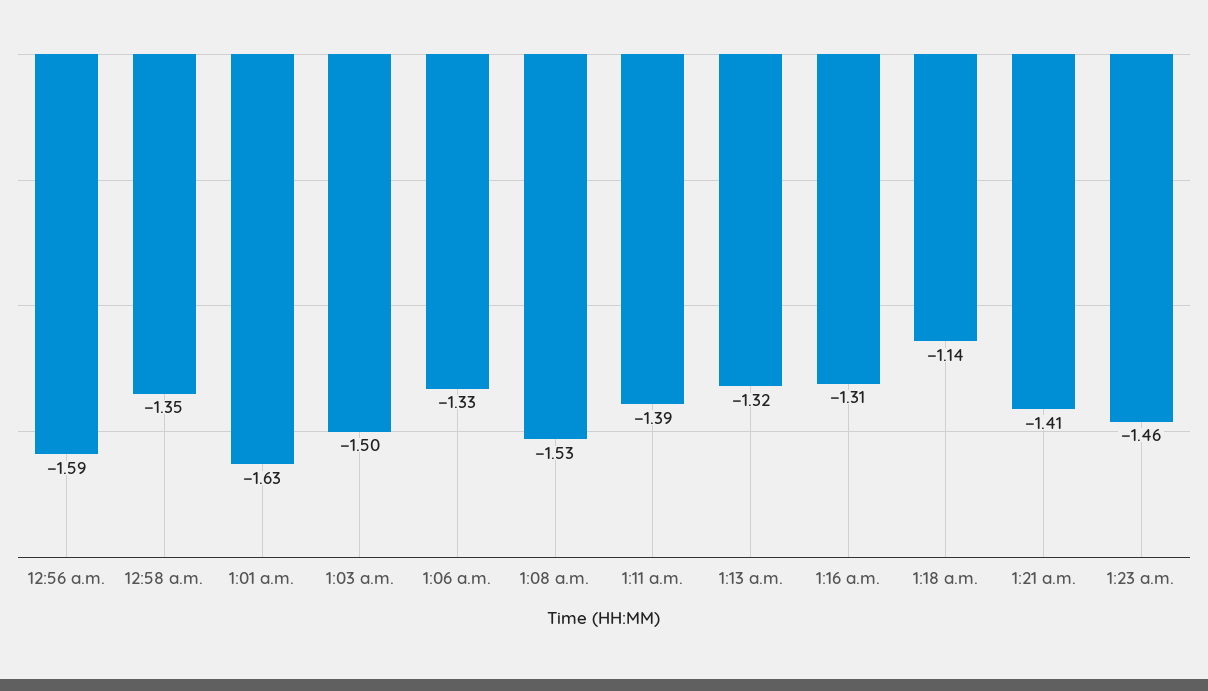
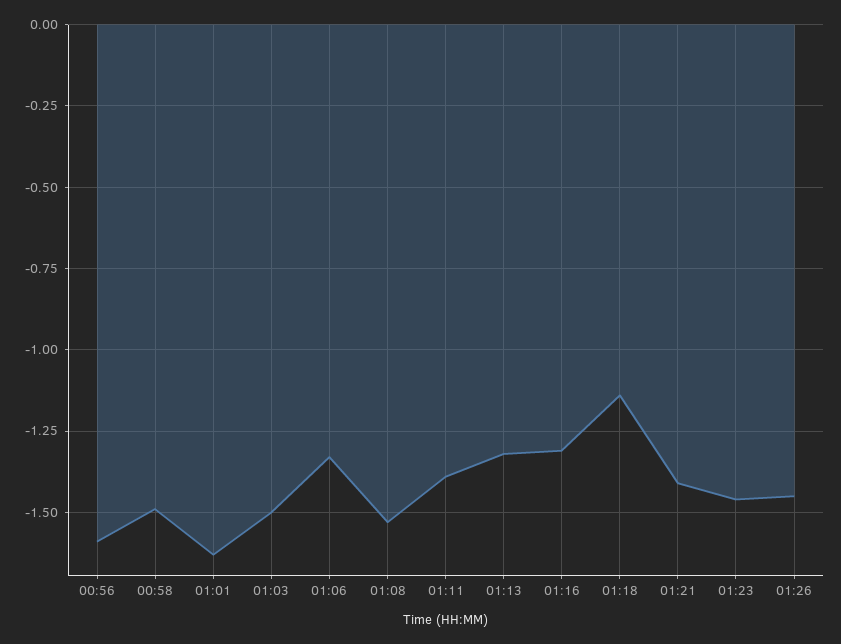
12:58 a.m.: -1.35 -> -1.5
01:26: none -> -1.45

